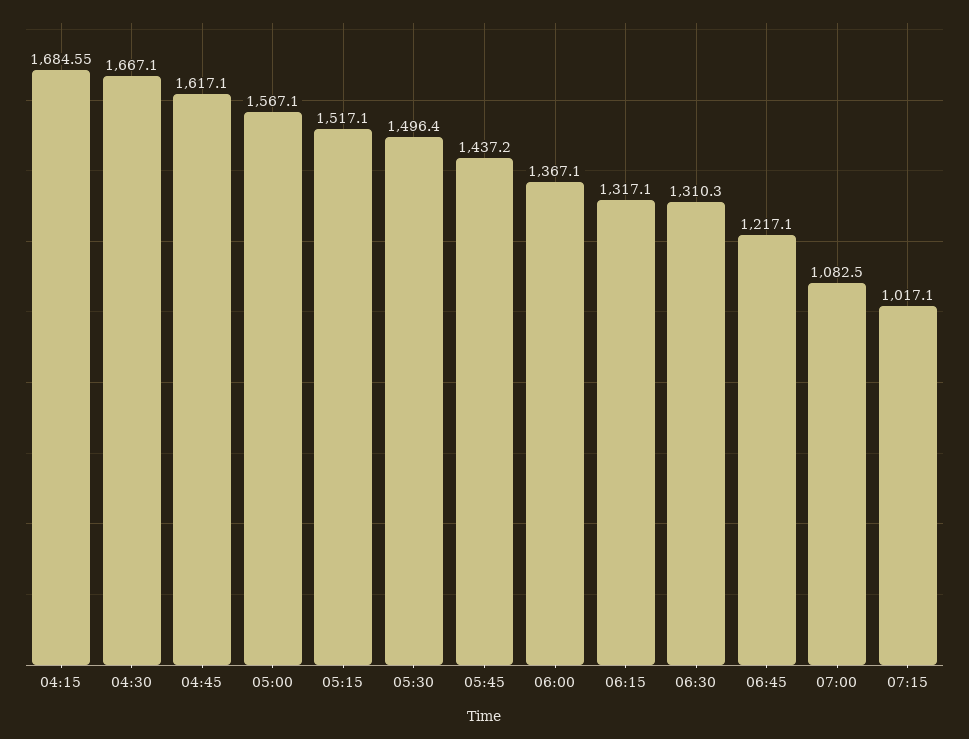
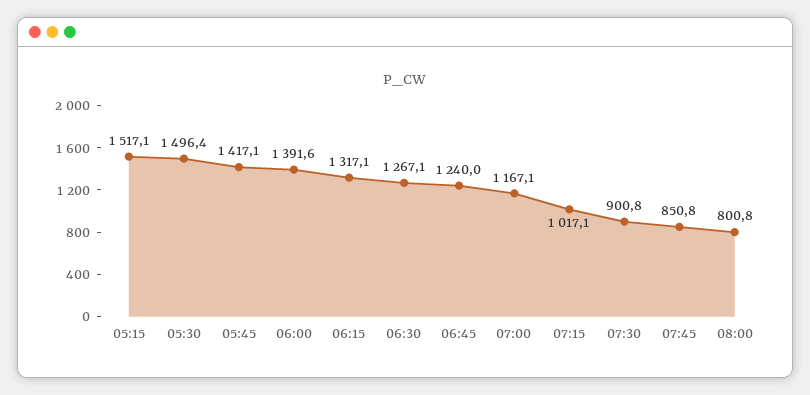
04:15: 1684.55 -> none
04:30: 1667.1 -> none
04:45: 1617.1 -> none
05:00: 1567.1 -> none
05:45: 1437.2 -> 1417.1
06:00: 1367.1 -> 1391.6
06:30: 1310.3 -> 1267.1
06:45: 1217.1 -> 1240
07:00: 1082.5 -> 1167.1
07:30: none -> 900.8
07:45: none -> 850.8
08:00: none -> 800.8

